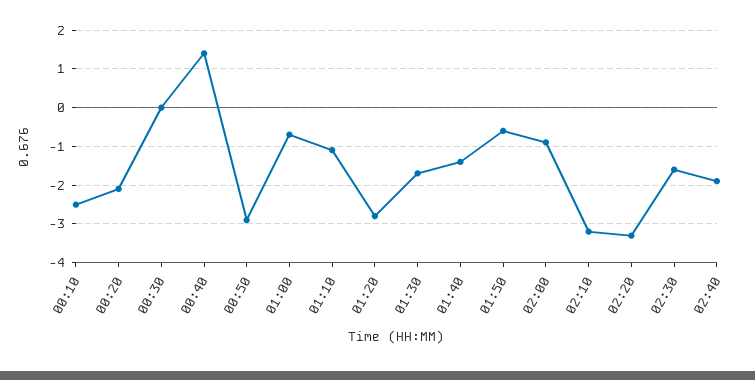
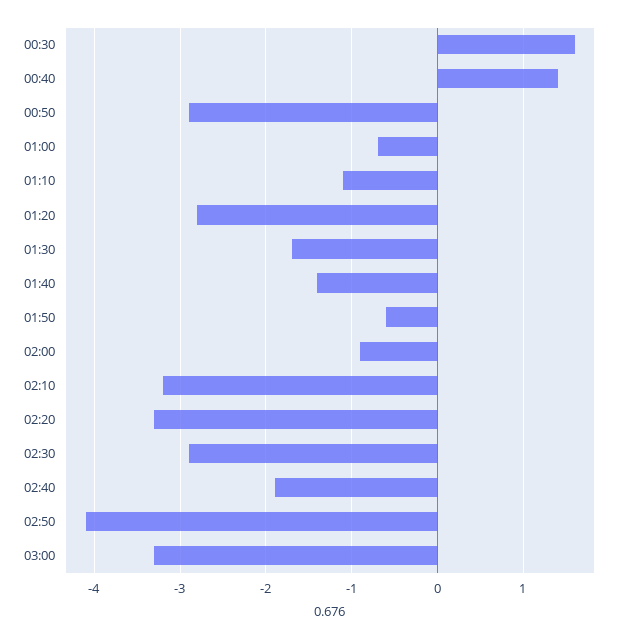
00:10: -2.5 -> none
00:20: -2 -> none
00:30: 0 -> 1.6
02:30: -1.5 -> -2.9
02:50: none -> -4.1
03:00: none -> -3.3

